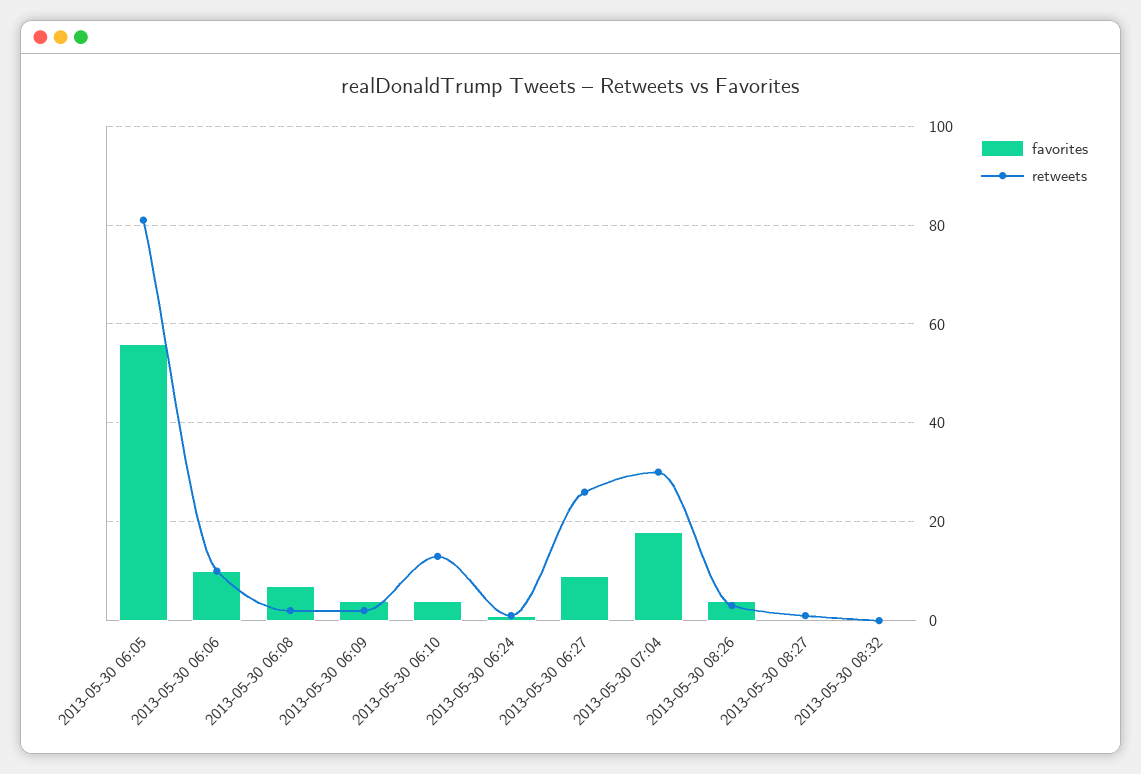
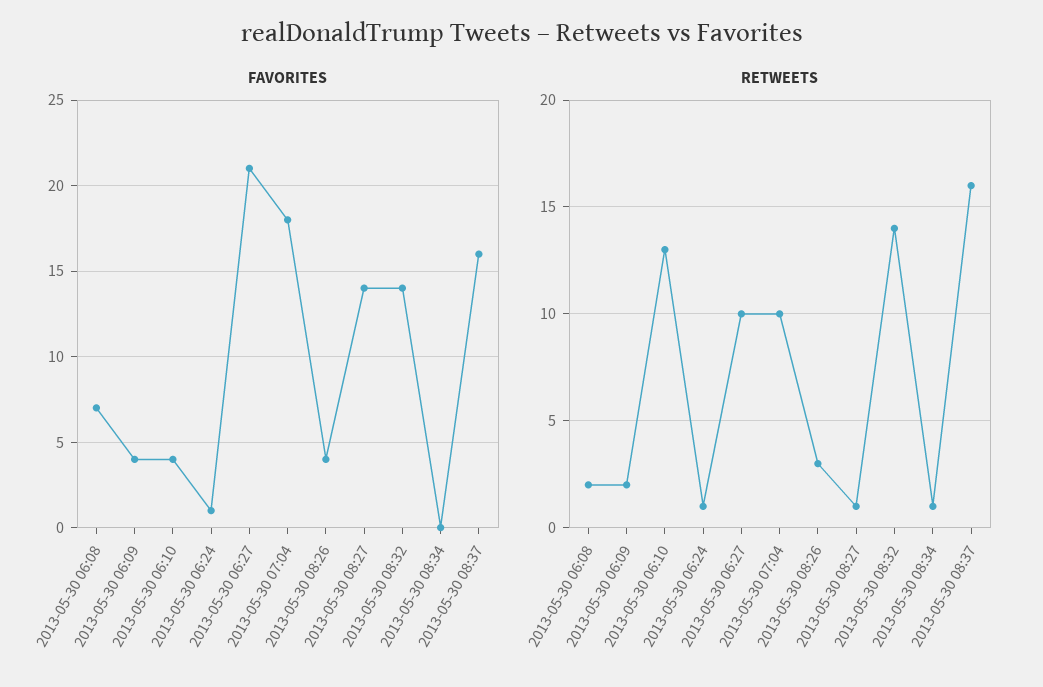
favorites, 2013-05-30 06:05: 55 -> none
retweets, 2013-05-30 06:05: 80 -> none
favorites, 2013-05-30 06:06: 10 -> none
retweets, 2013-05-30 06:06: 10 -> none
favorites, 2013-05-30 06:27: 10 -> 21
retweets, 2013-05-30 06:27: 25 -> 10
retweets, 2013-05-30 07:04: 30 -> 10
favorites, 2013-05-30 08:27: 0 -> 14
favorites, 2013-05-30 08:32: 0 -> 14
retweets, 2013-05-30 08:32: 0 -> 14
favorites, 2013-05-30 08:34: none -> 0
favorites, 2013-05-30 08:37: none -> 16
retweets, 2013-05-30 08:34: none -> 1
retweets, 2013-05-30 08:37: none -> 16

